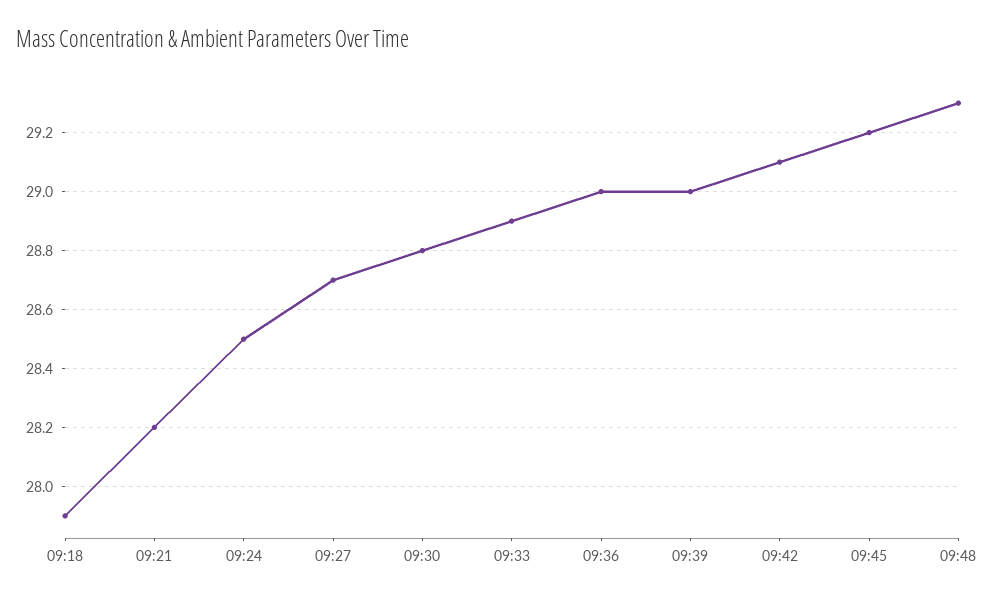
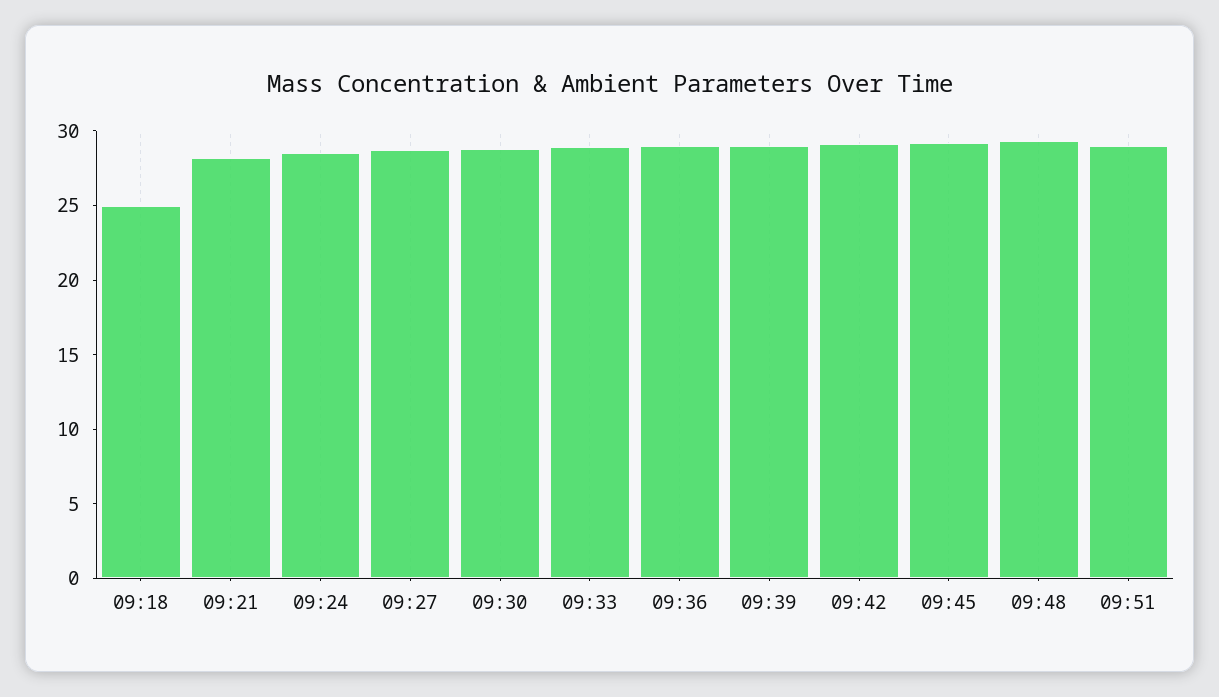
09:18: 27.9 -> 25
09:51: none -> 29

